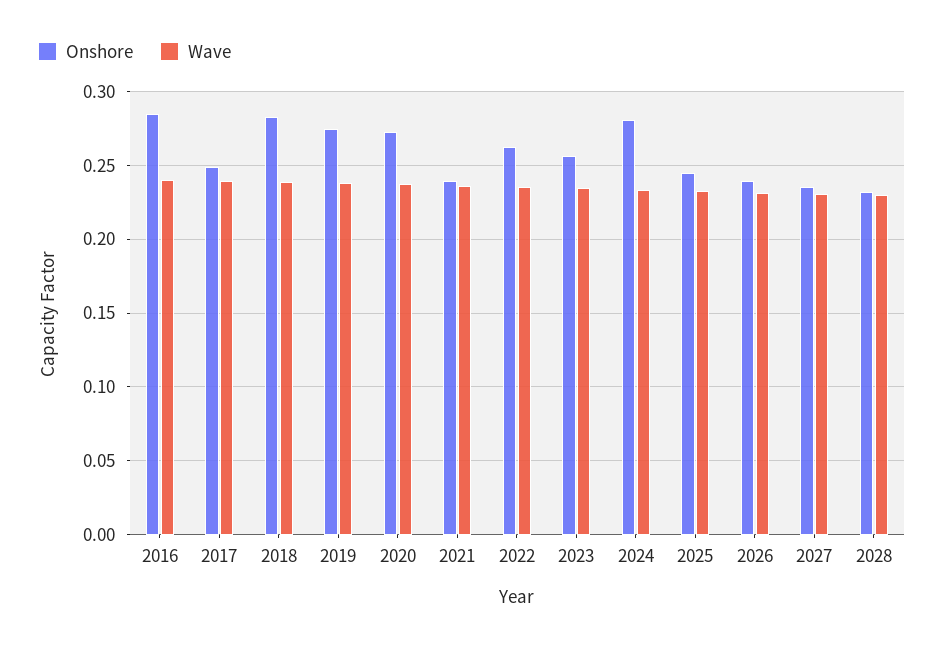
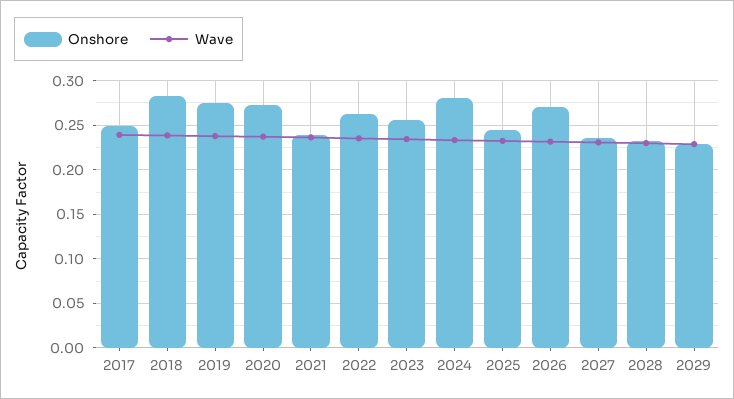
Onshore, 2016: 0.285 -> none
Wave, 2016: 0.24 -> none
Onshore, 2026: 0.24 -> 0.27
Onshore, 2029: none -> 0.23
Wave, 2029: none -> 0.23

